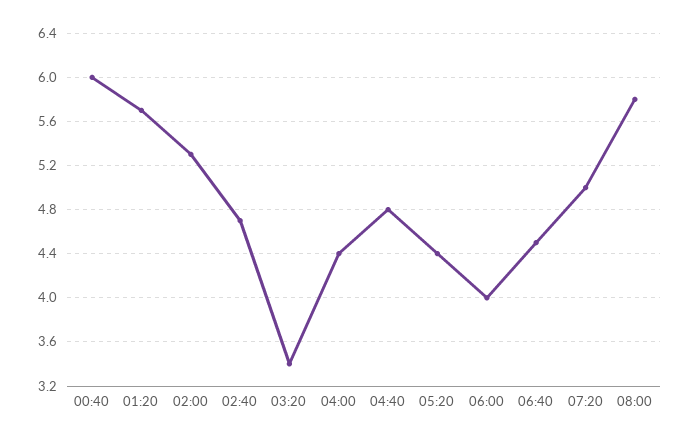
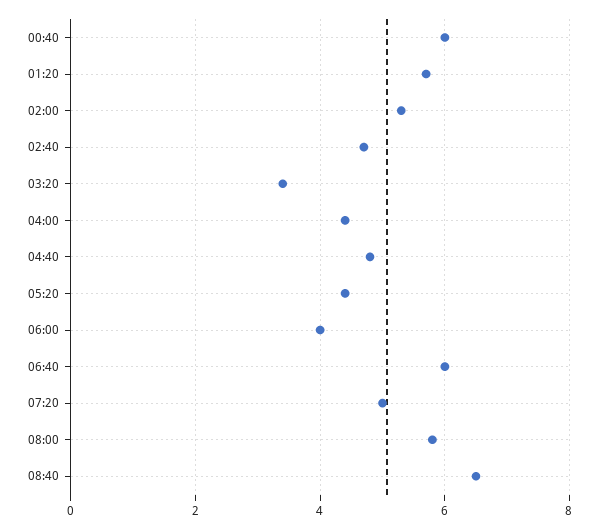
06:40: 4.5 -> 6
08:40: none -> 6.5

